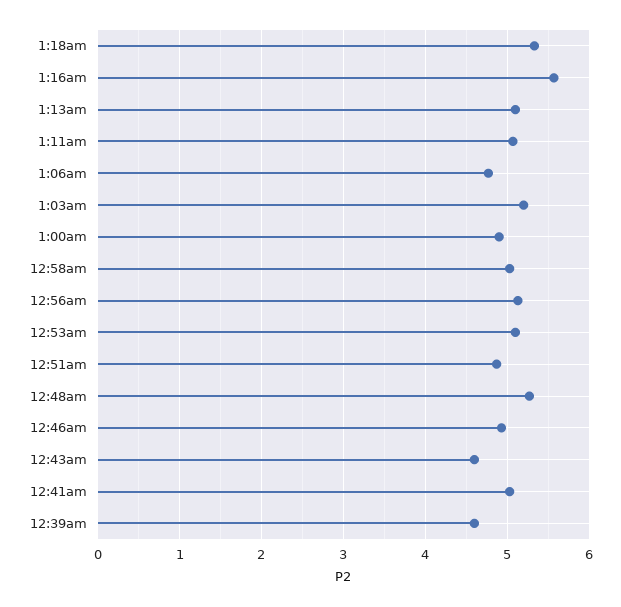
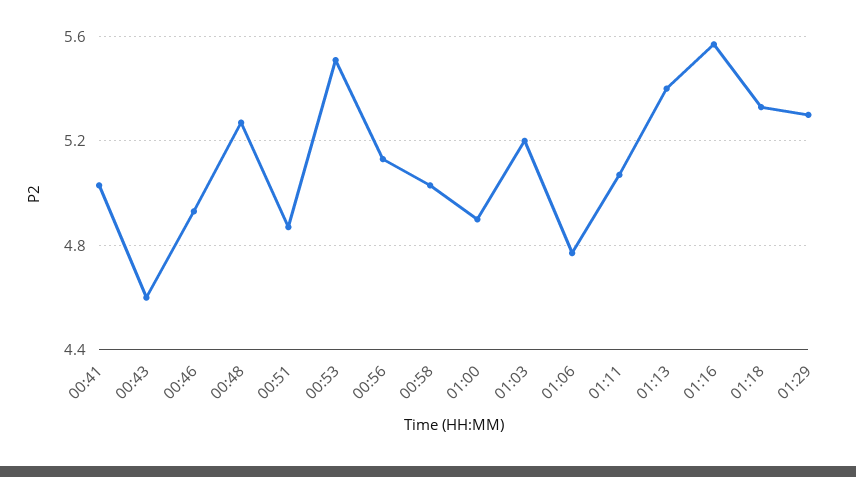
1:13am: 5.1 -> 5.4
12:53am: 5.1 -> 5.5
12:39am: 4.6 -> none
01:29: none -> 5.3

